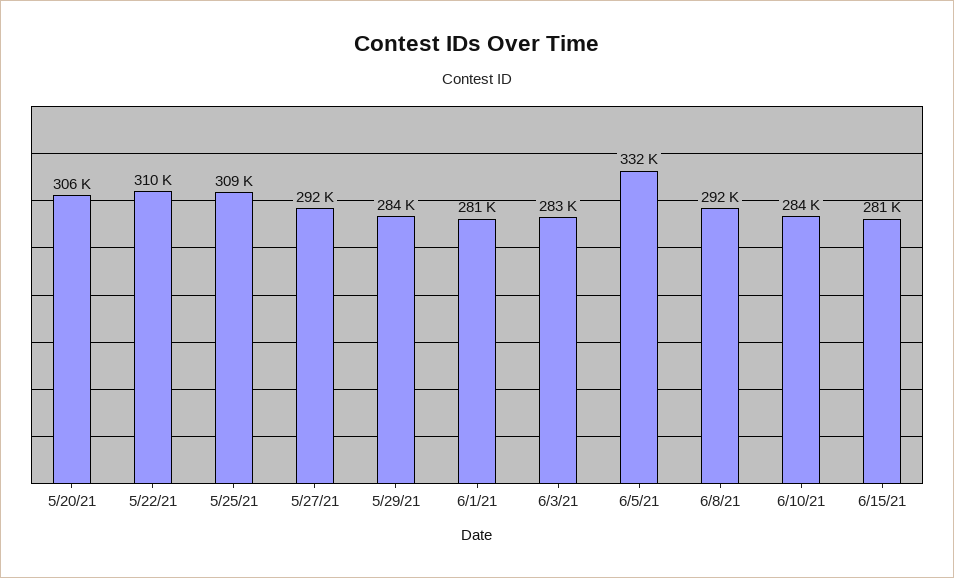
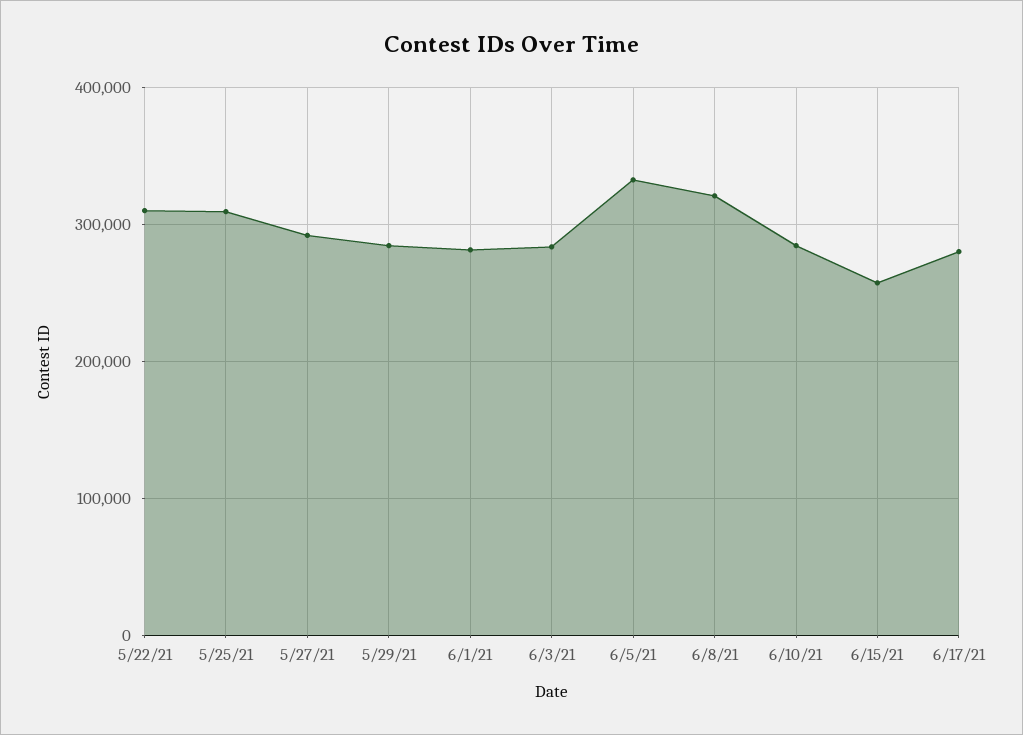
5/20/21: 306000 -> none
6/8/21: 292000 -> 320000
6/15/21: 281000 -> 260000
6/17/21: none -> 280000

